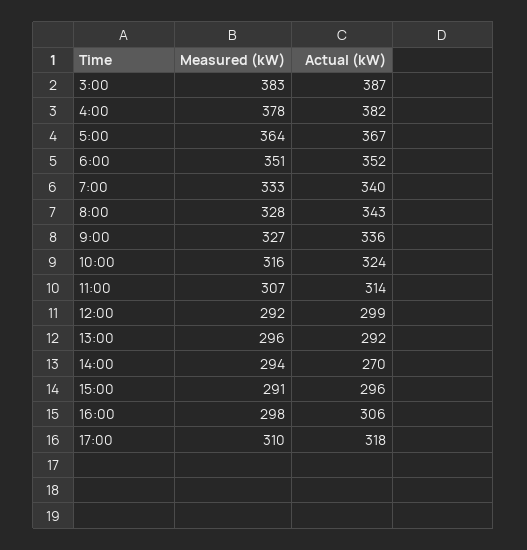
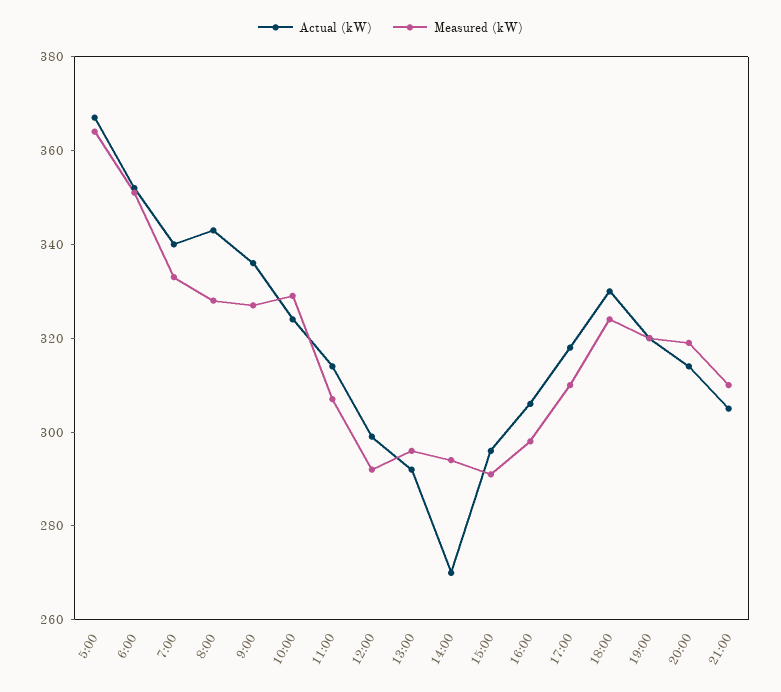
Measured (kW), 3:00: 383 -> none
Actual (kW), 3:00: 387 -> none
Measured (kW), 4:00: 378 -> none
Actual (kW), 4:00: 382 -> none
Measured (kW), 10:00: 316 -> 330
Actual (kW), 18:00: none -> 330
Measured (kW), 18:00: none -> 325
Actual (kW), 19:00: none -> 320
Measured (kW), 19:00: none -> 320
Actual (kW), 20:00: none -> 315
Measured (kW), 20:00: none -> 320
Actual (kW), 21:00: none -> 305
Measured (kW), 21:00: none -> 310

